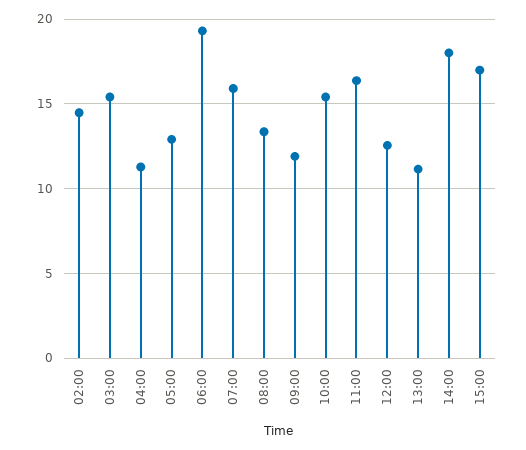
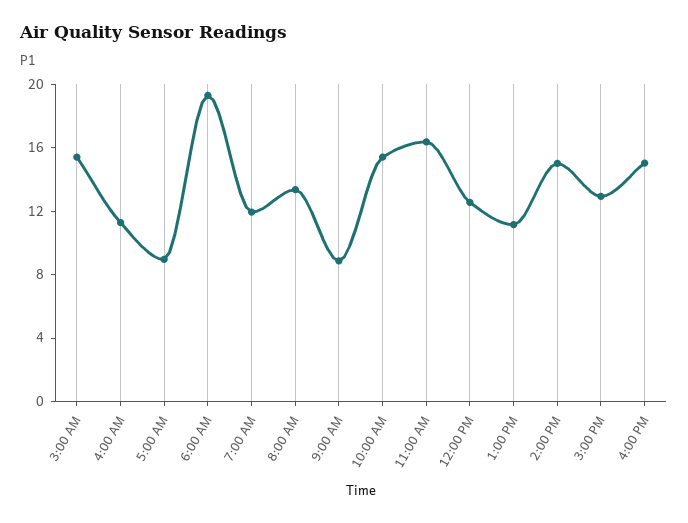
02:00: 14.5 -> none
05:00: 13 -> 9
07:00: 16 -> 12
09:00: 12 -> 9
14:00: 18 -> 15
15:00: 17 -> 13
4:00 PM: none -> 15

